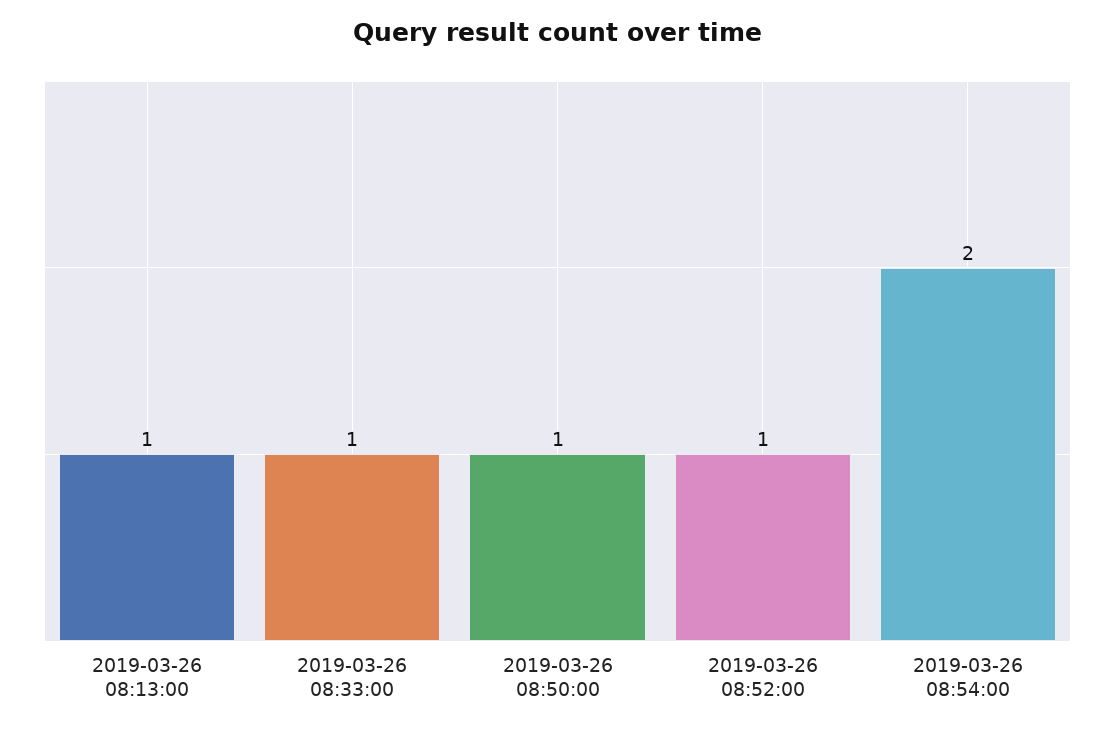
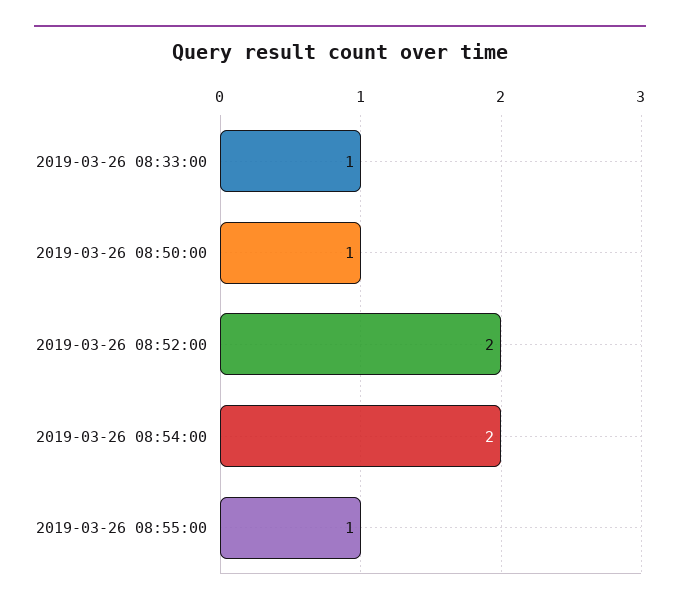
2019-03-26 08:13:00: 1 -> none
2019-03-26 08:52:00: 1 -> 2
2019-03-26 08:55:00: none -> 1

